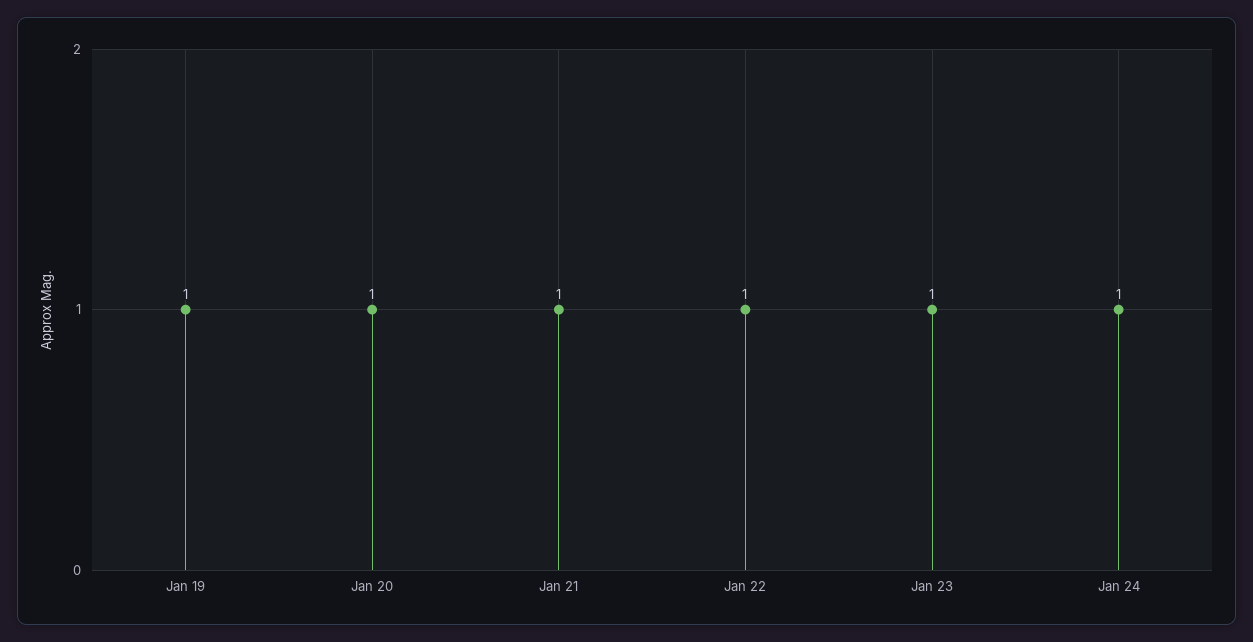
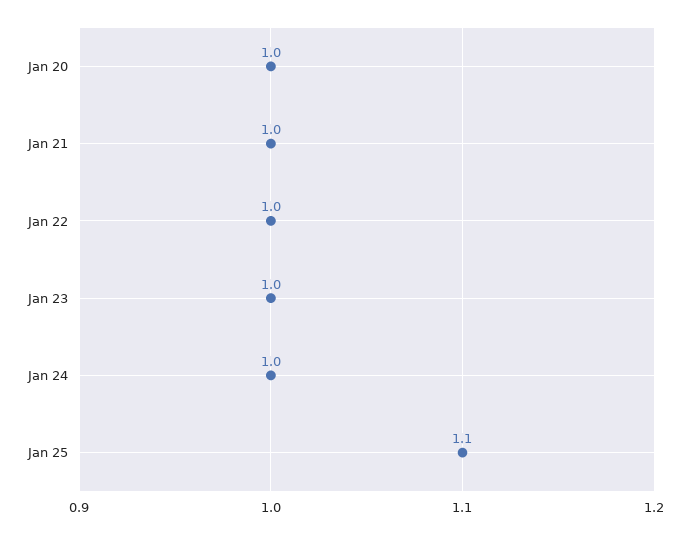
Jan 19: 1 -> none
Jan 25: none -> 1.1

